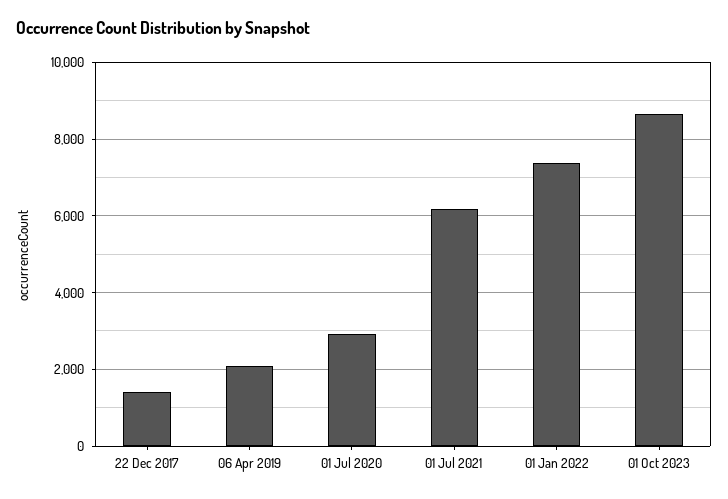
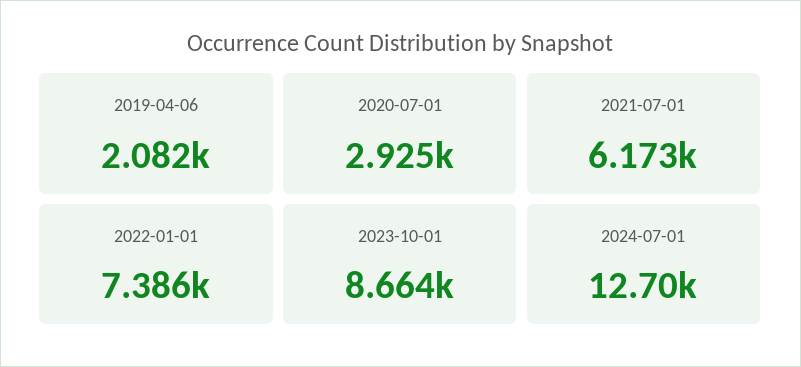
22 Dec 2017: 1400 -> none
2024-07-01: none -> 12700

